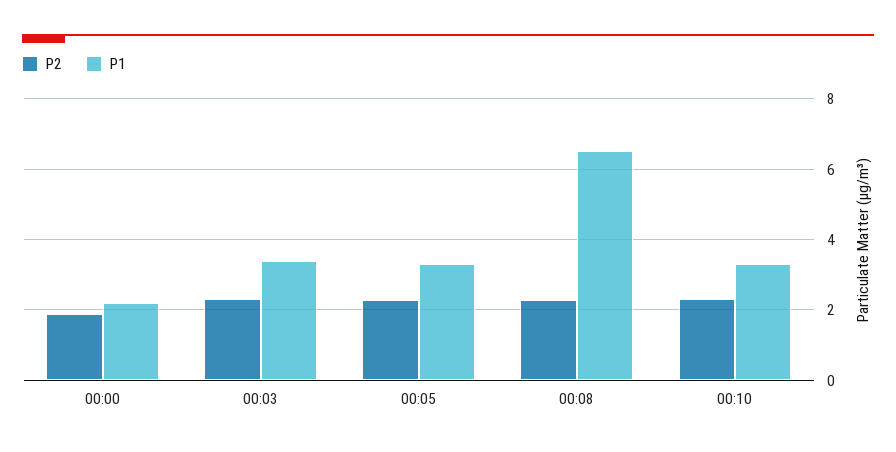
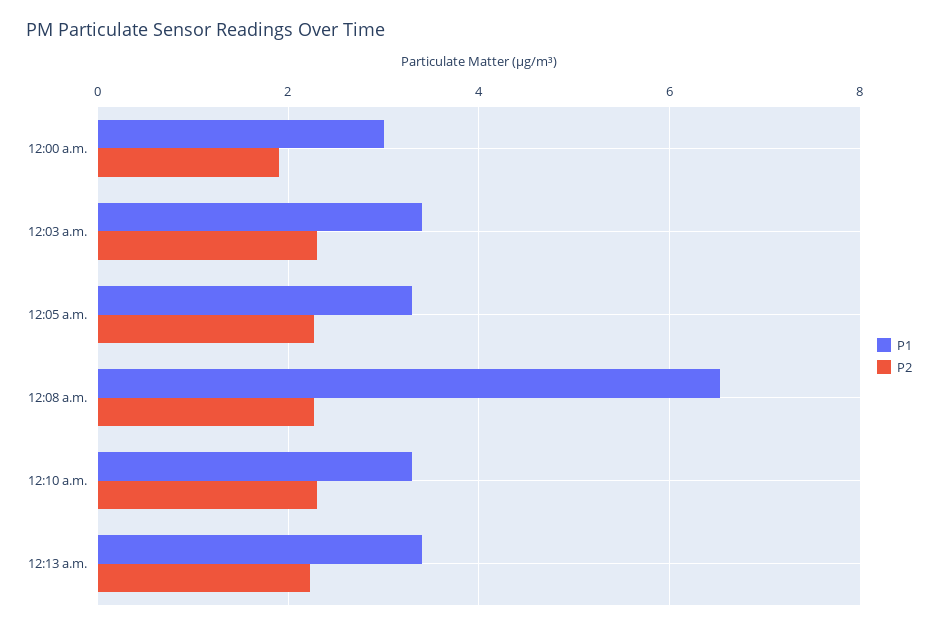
P1, 00:00: 2.2 -> 3
P1, 12:13 a.m.: none -> 3.4
P2, 12:13 a.m.: none -> 2.2

